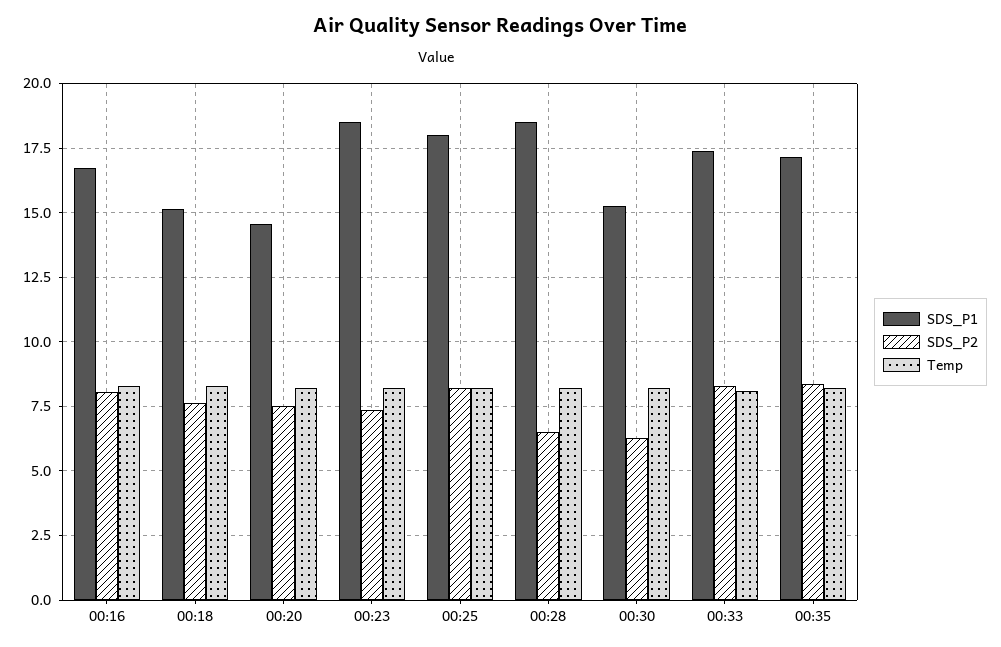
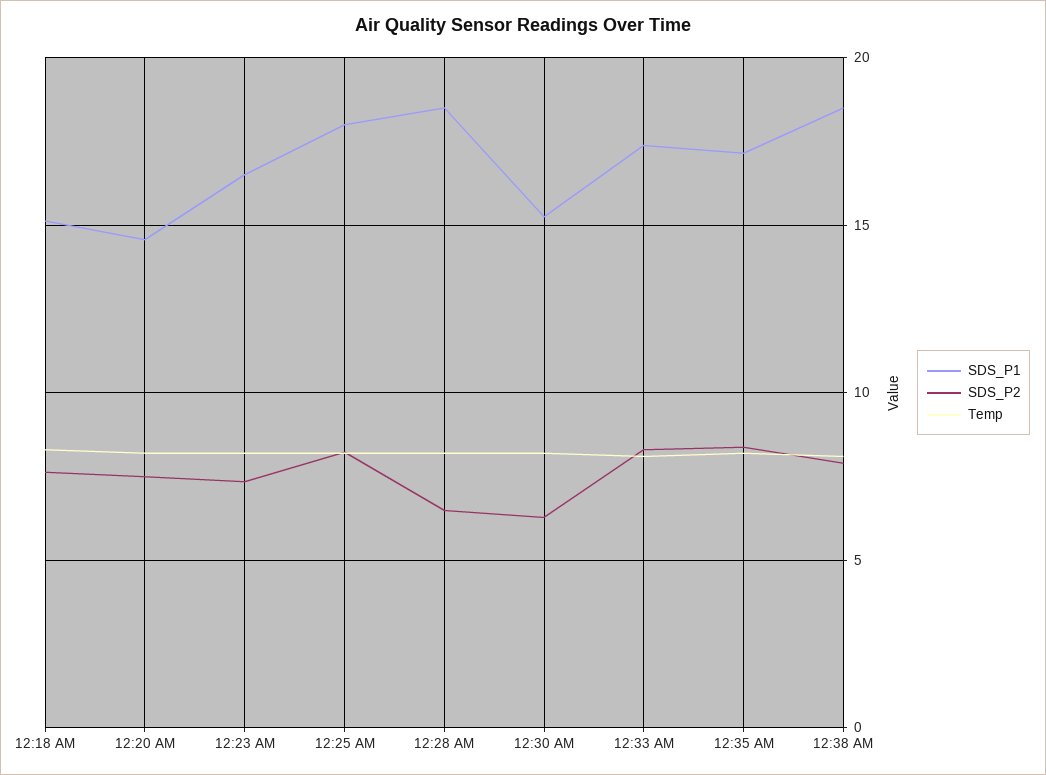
SDS_P1, 00:16: 16.75 -> none
SDS_P2, 00:16: 8 -> none
Temp, 00:16: 8.25 -> none
SDS_P1, 00:23: 18.5 -> 16.5
SDS_P1, 12:38 AM: none -> 18.5
SDS_P2, 12:38 AM: none -> 8
Temp, 12:38 AM: none -> 8

